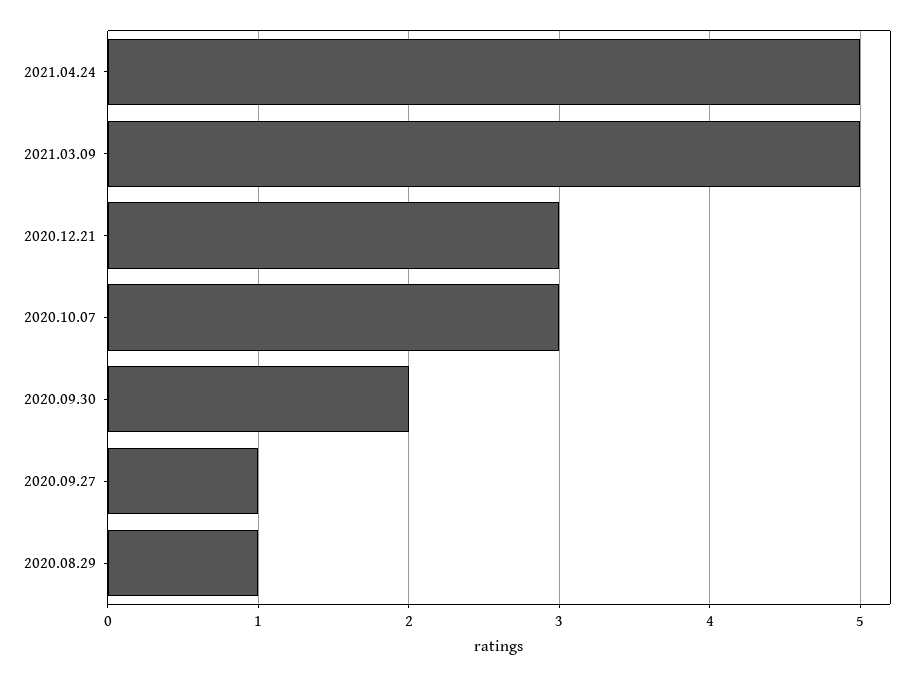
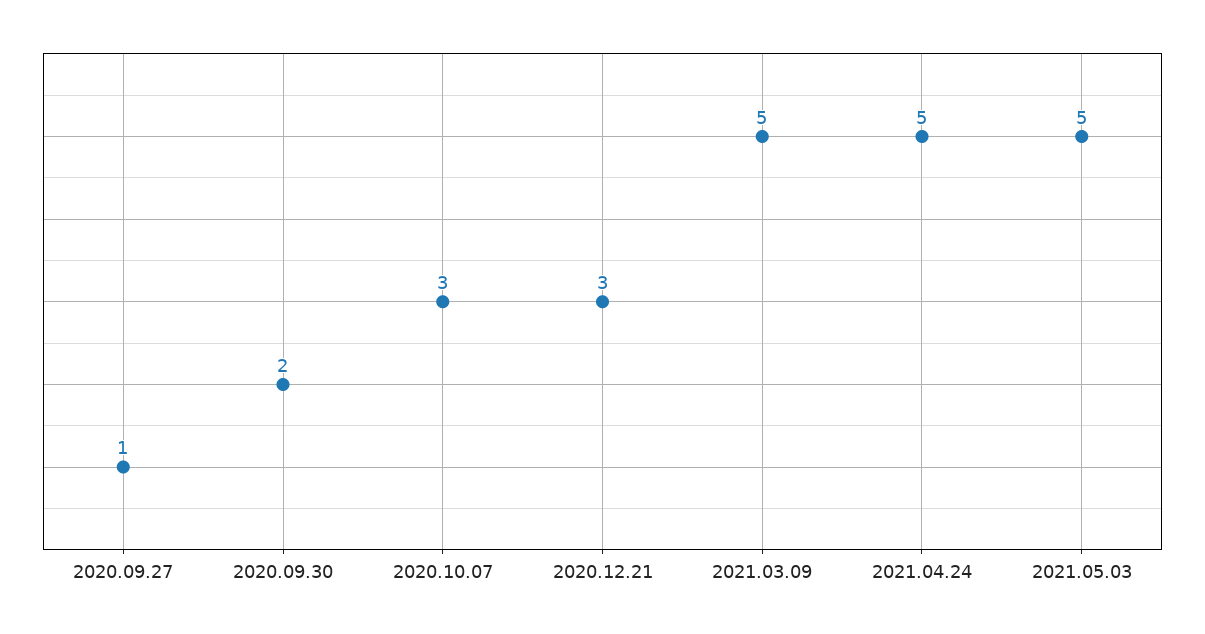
2020.08.29: 1 -> none
2021.05.03: none -> 5

